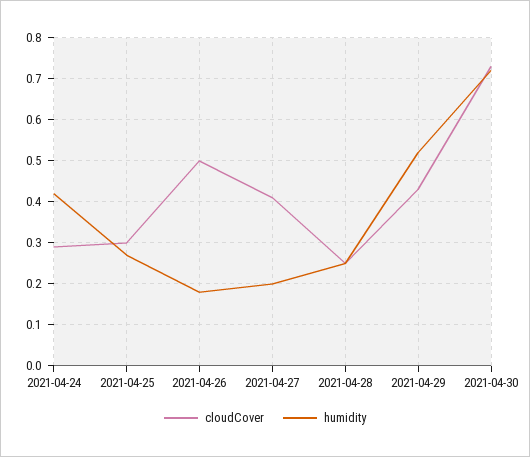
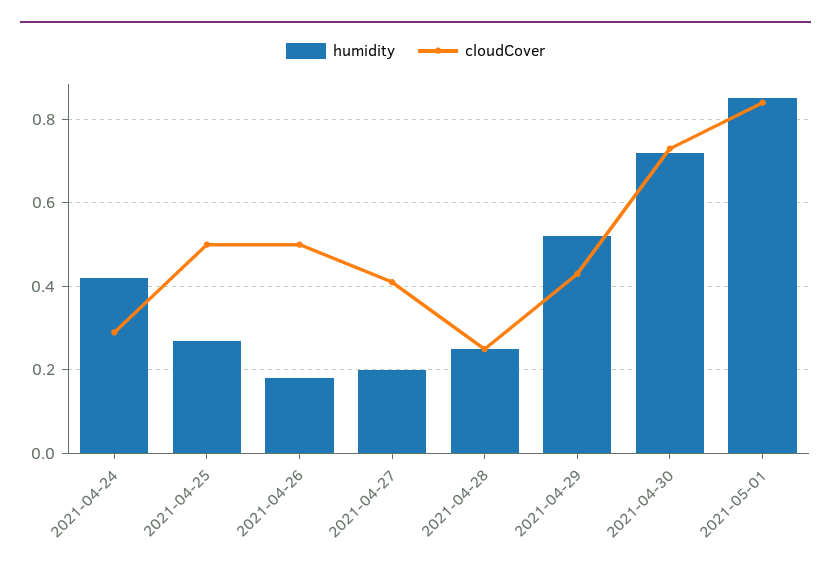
cloudCover, 2021-04-25: 0.3 -> 0.5
humidity, 2021-05-01: none -> 0.85
cloudCover, 2021-05-01: none -> 0.85

